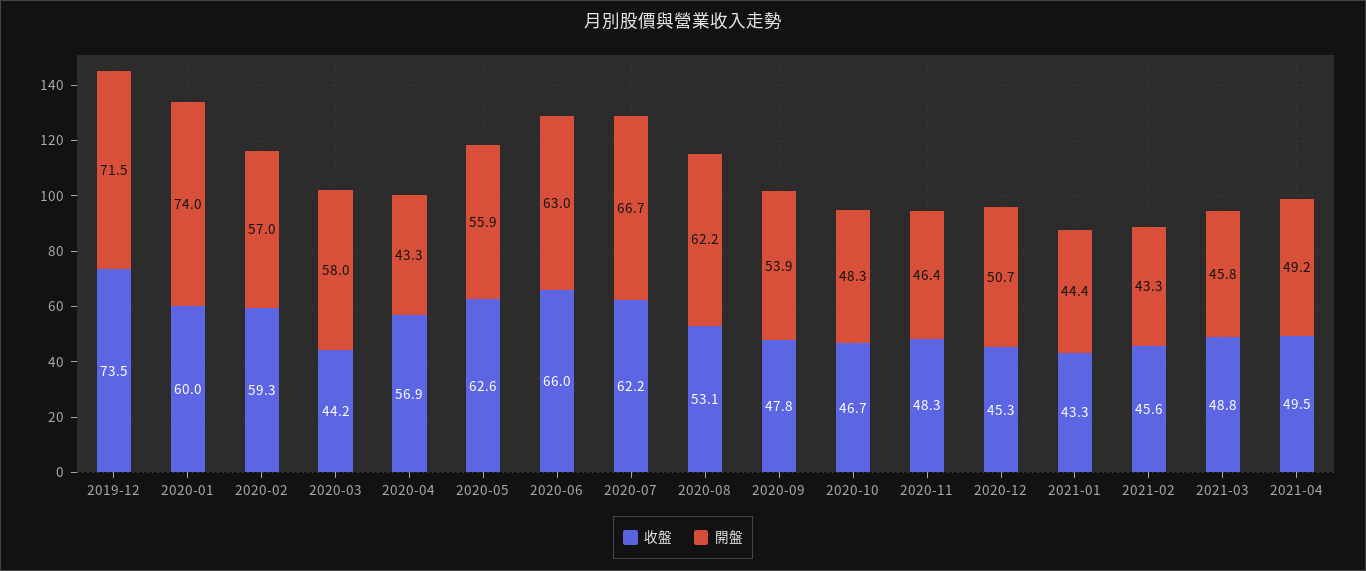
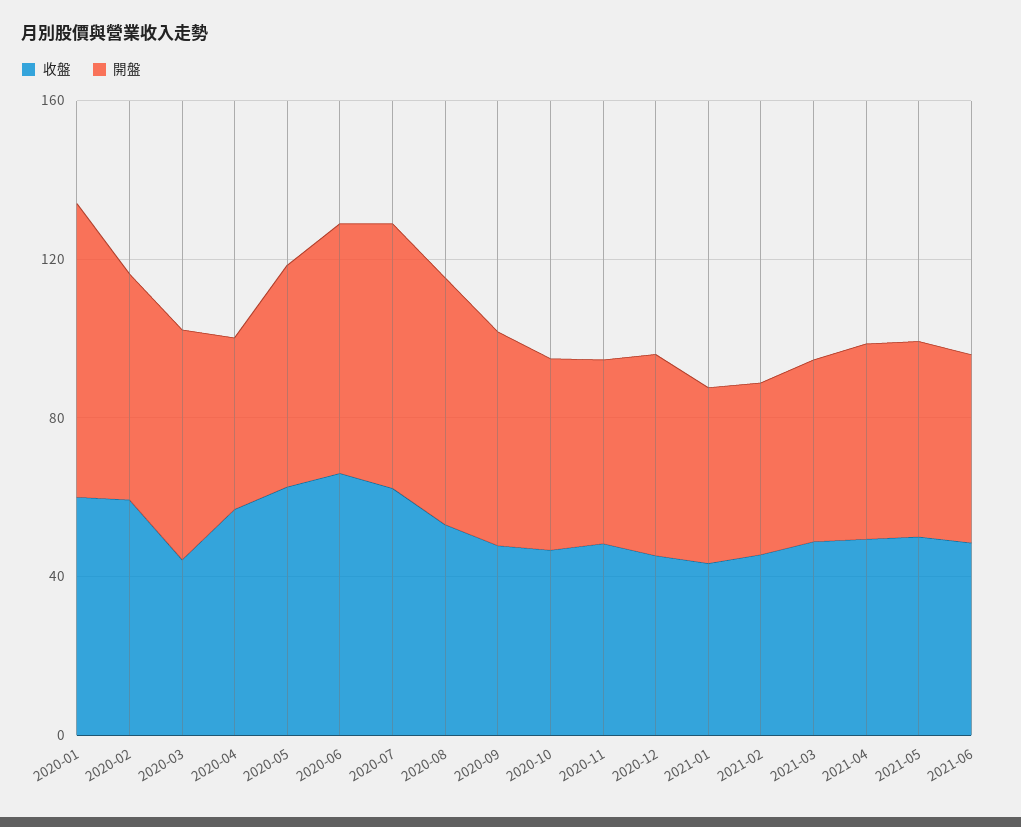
收盤, 2019-12: 73.5 -> none
開盤, 2019-12: 71.5 -> none
收盤, 2021-05: none -> 50
開盤, 2021-05: none -> 50
收盤, 2021-06: none -> 50
開盤, 2021-06: none -> 50

